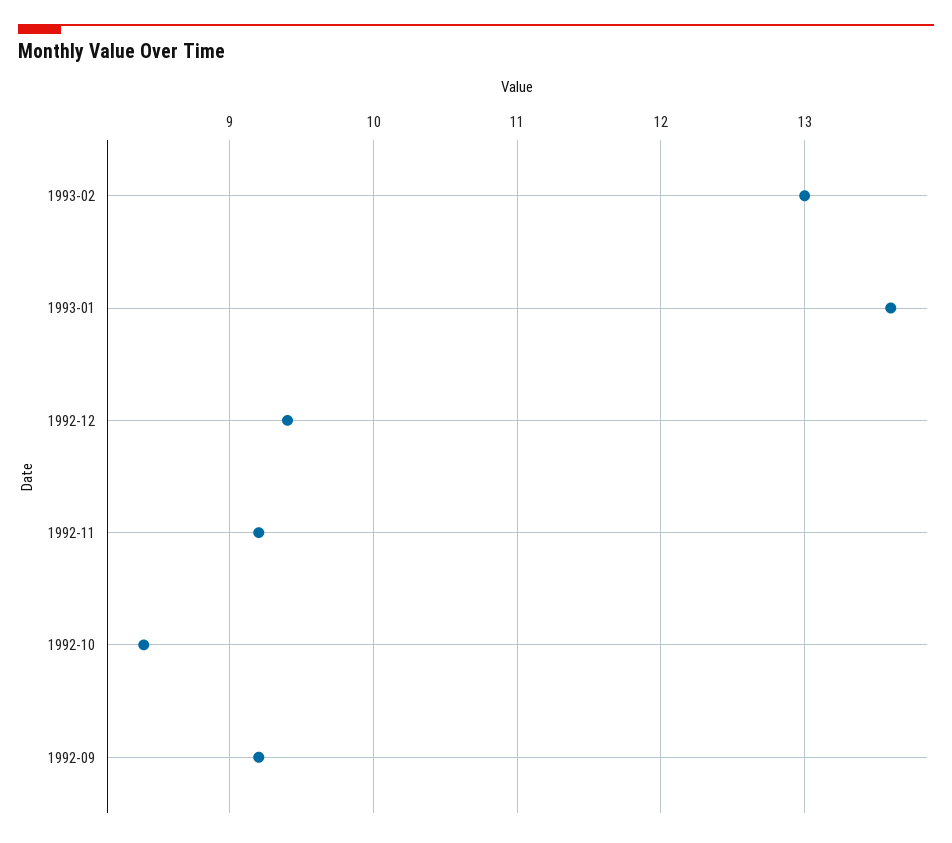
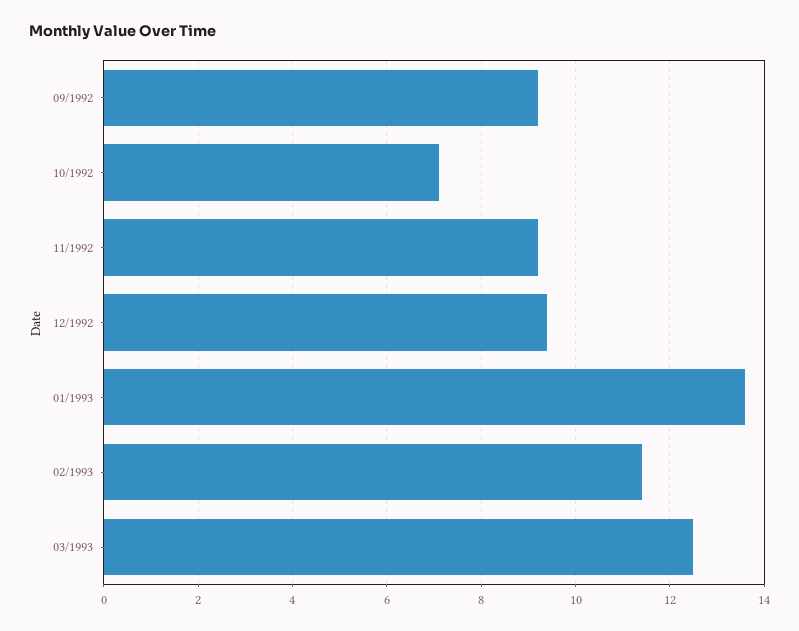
1993-02: 13 -> 11.5
1992-10: 8.4 -> 7
03/1993: none -> 12.5

